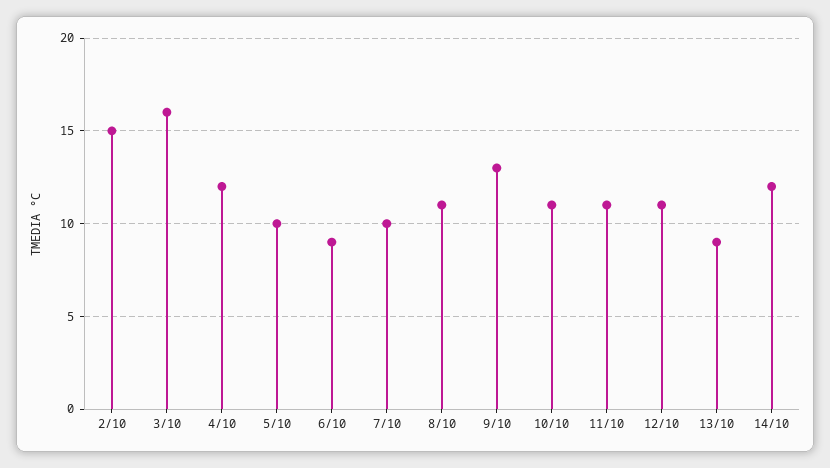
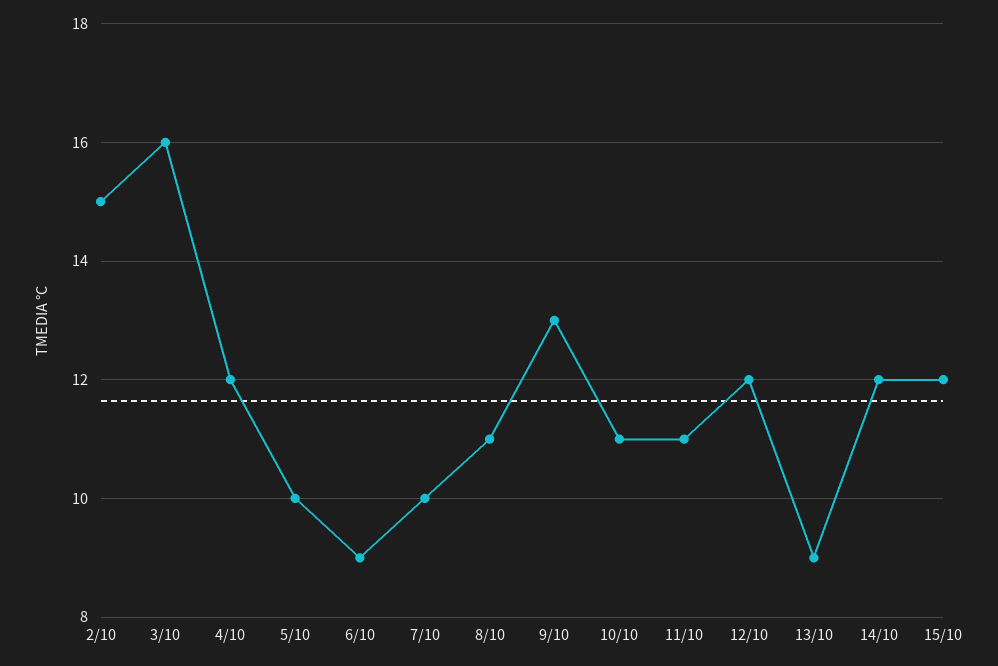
12/10: 11 -> 12
15/10: none -> 12

